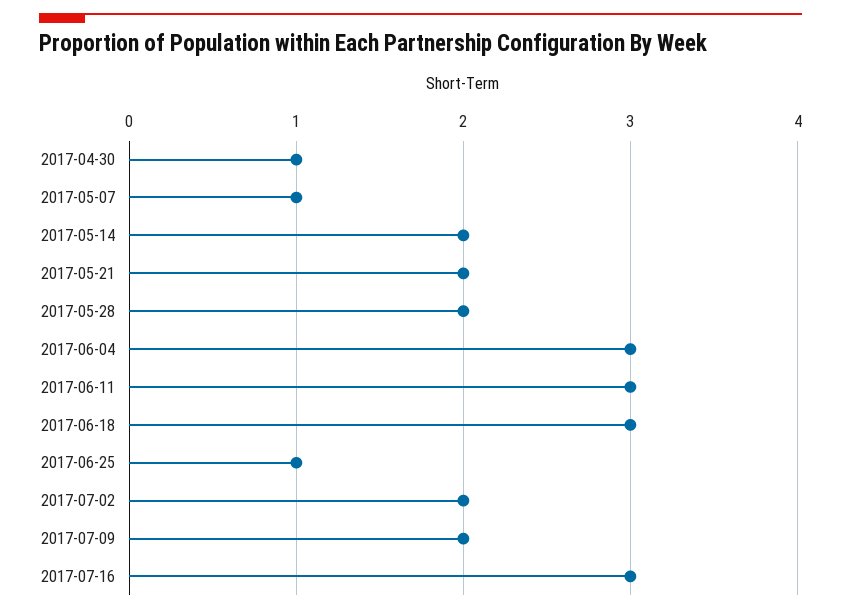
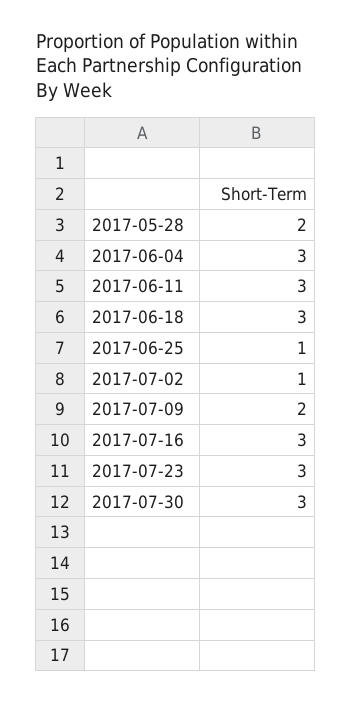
2017-04-30: 1 -> none
2017-05-07: 1 -> none
2017-05-14: 2 -> none
2017-05-21: 2 -> none
2017-07-02: 2 -> 1
2017-07-23: none -> 3
2017-07-30: none -> 3

